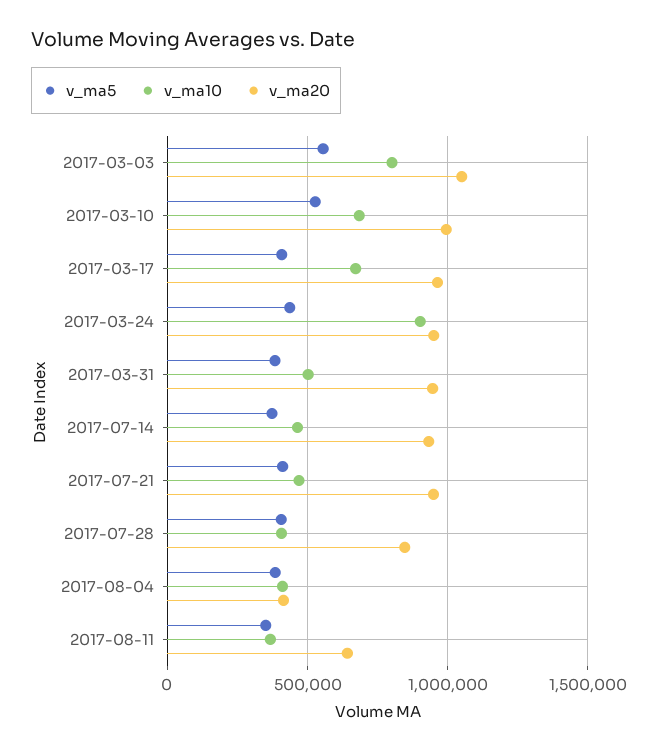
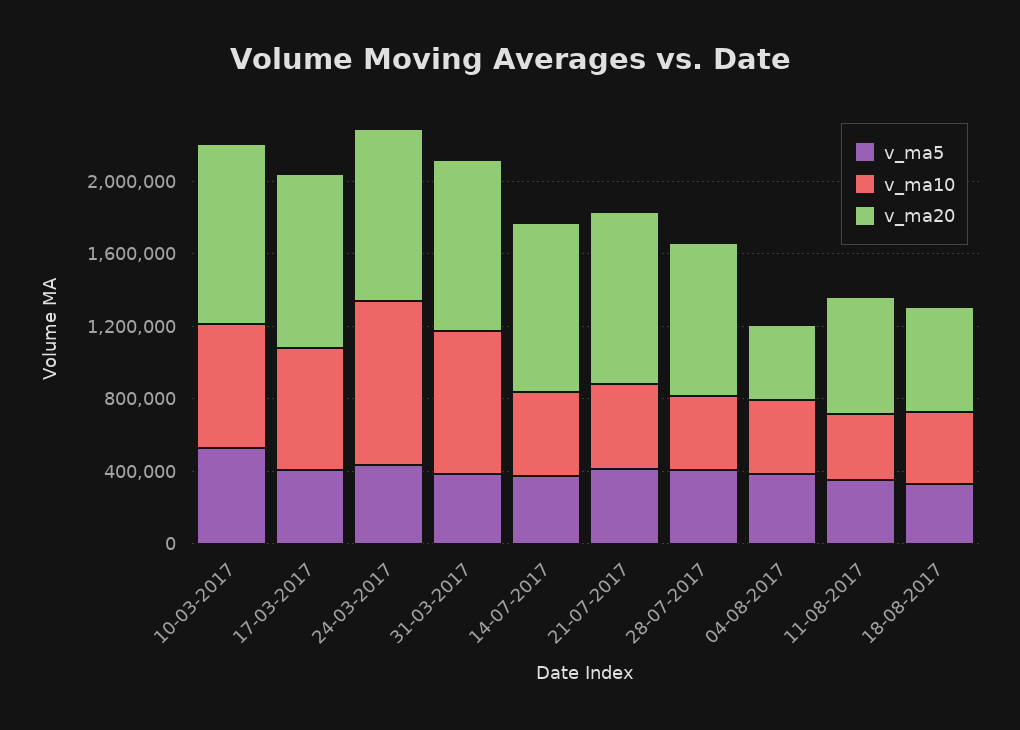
v_ma5, 2017-03-03: 550000 -> none
v_ma10, 2017-03-03: 800000 -> none
v_ma20, 2017-03-03: 1050000 -> none
v_ma10, 2017-03-31: 500000 -> 800000
v_ma5, 18-08-2017: none -> 300000
v_ma10, 18-08-2017: none -> 400000
v_ma20, 18-08-2017: none -> 600000

